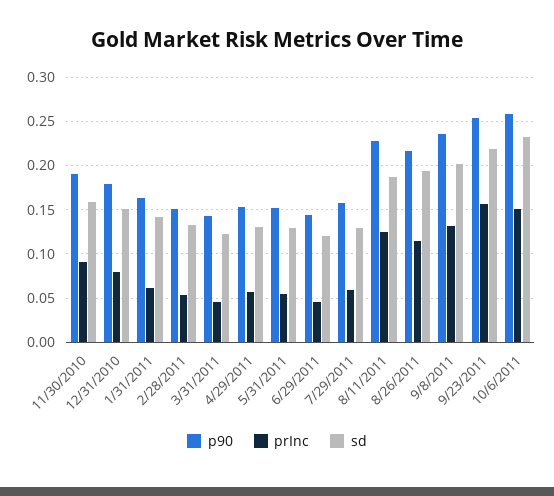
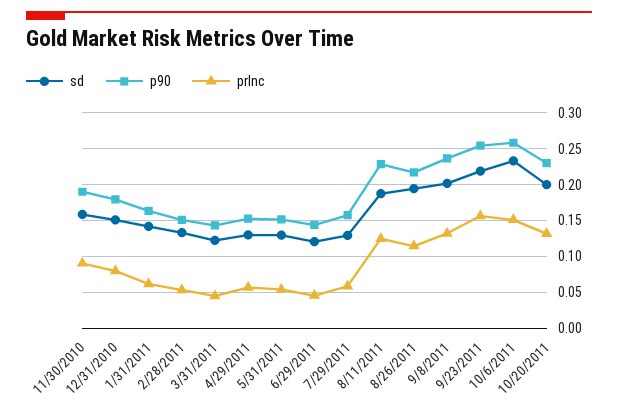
sd, 10/20/2011: none -> 0.2
p90, 10/20/2011: none -> 0.23
prInc, 10/20/2011: none -> 0.13

